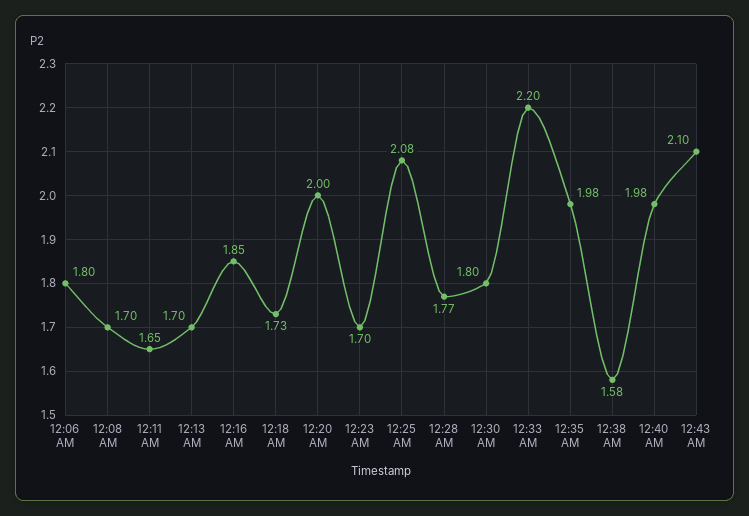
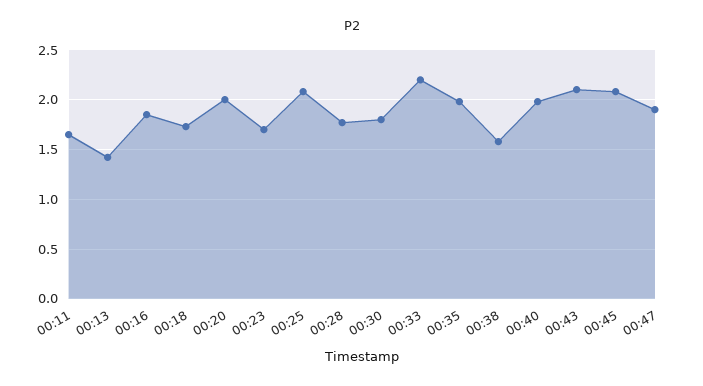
12:06 AM: 1.8 -> none
12:08 AM: 1.7 -> none
12:13 AM: 1.7 -> 1.4
00:45: none -> 2.1
00:47: none -> 1.9

